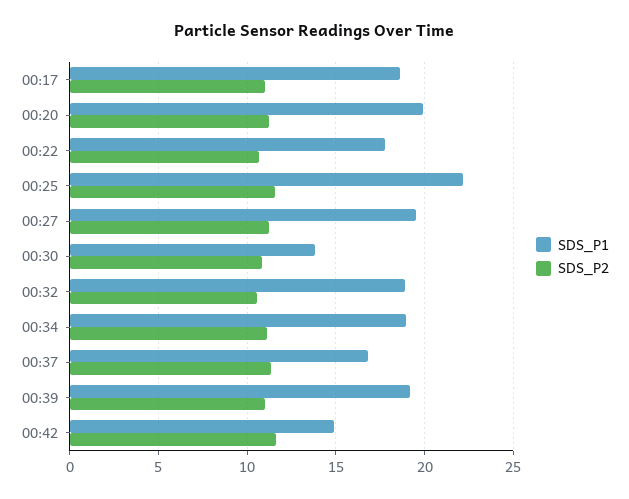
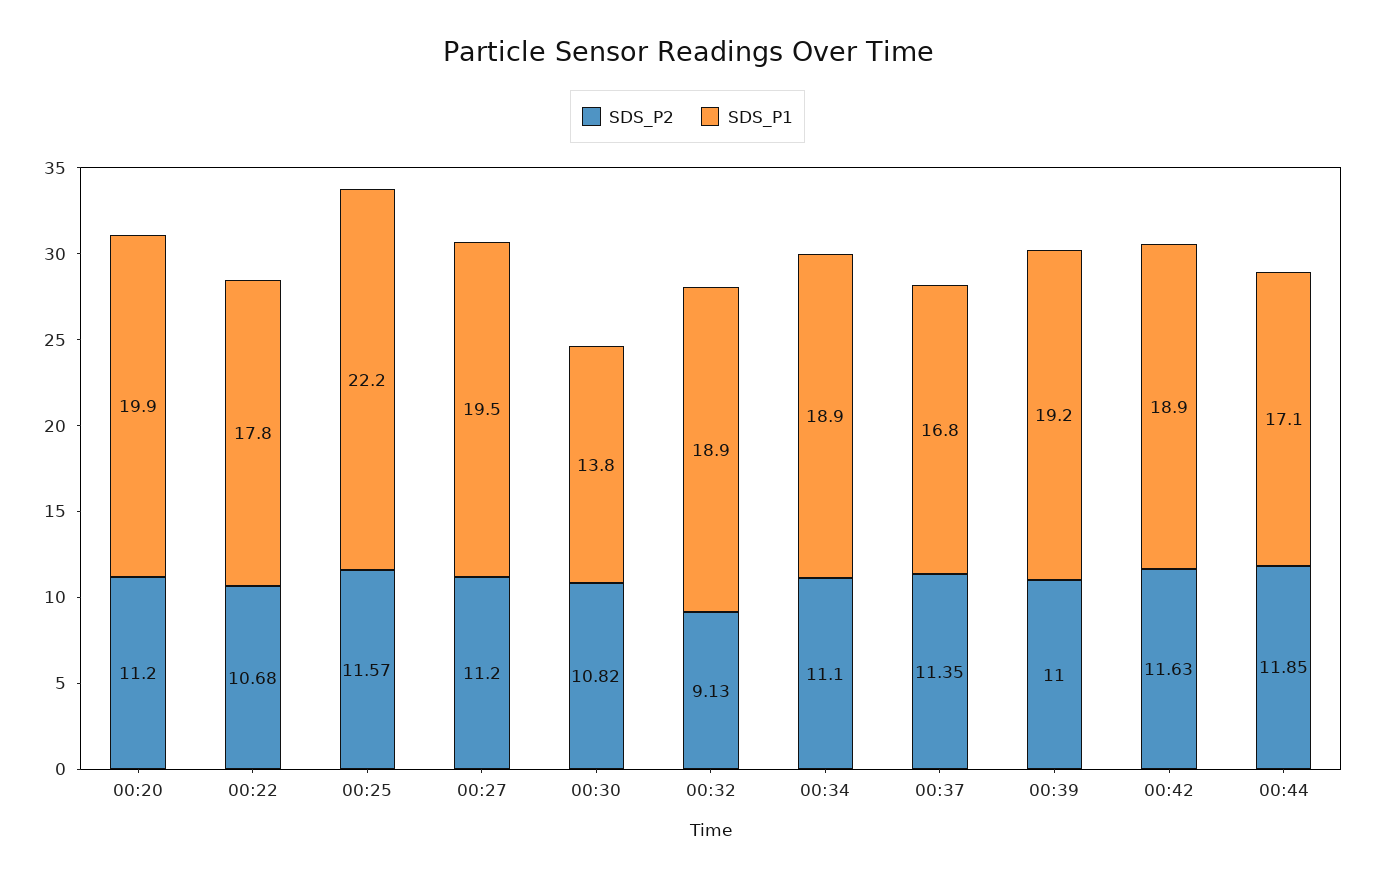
SDS_P1, 00:17: 18.5 -> none
SDS_P2, 00:17: 11 -> none
SDS_P2, 00:32: 10.5 -> 9.13
SDS_P1, 00:42: 15 -> 18.9
SDS_P2, 00:44: none -> 11.85
SDS_P1, 00:44: none -> 17.1

